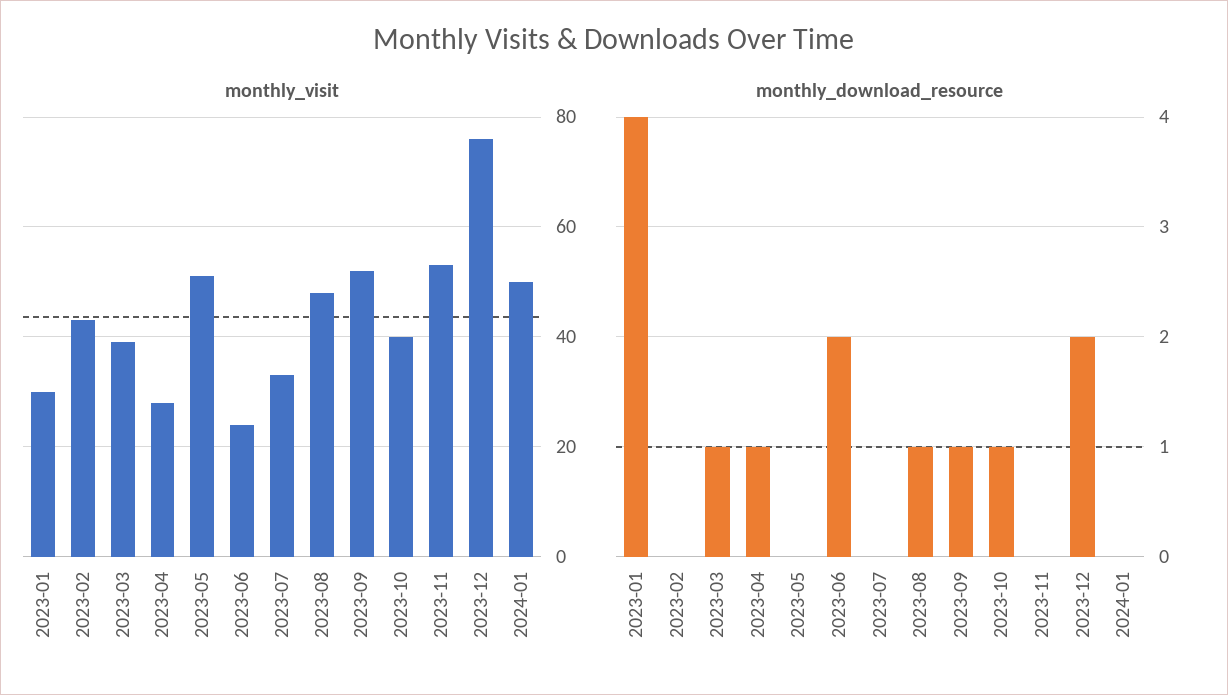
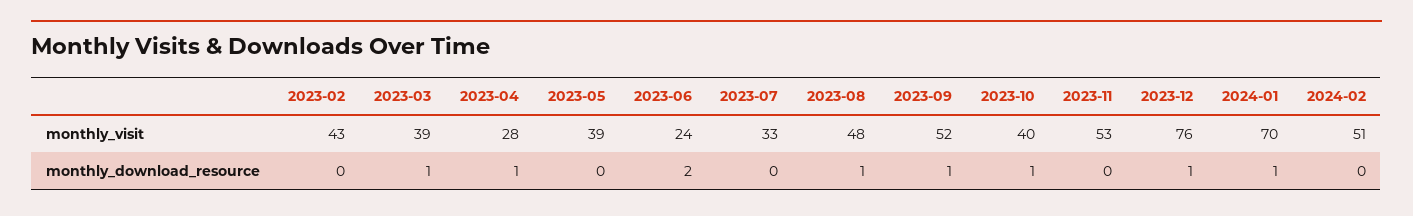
monthly_visit, 2023-01: 30 -> none
monthly_visit, 2023-05: 50 -> 39
monthly_visit, 2024-01: 50 -> 70
monthly_download_resource, 2023-01: 4 -> none
monthly_download_resource, 2023-12: 2 -> 1
monthly_download_resource, 2024-01: 0 -> 1
monthly_visit, 2024-02: none -> 51
monthly_download_resource, 2024-02: none -> 0

